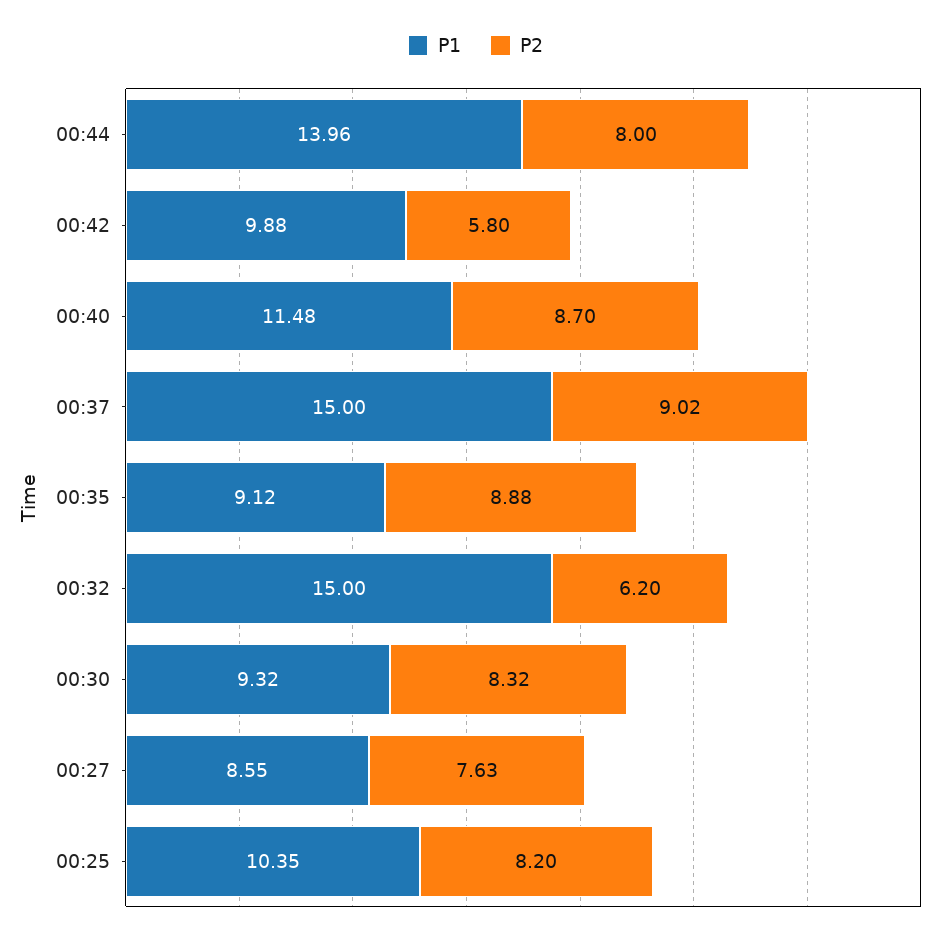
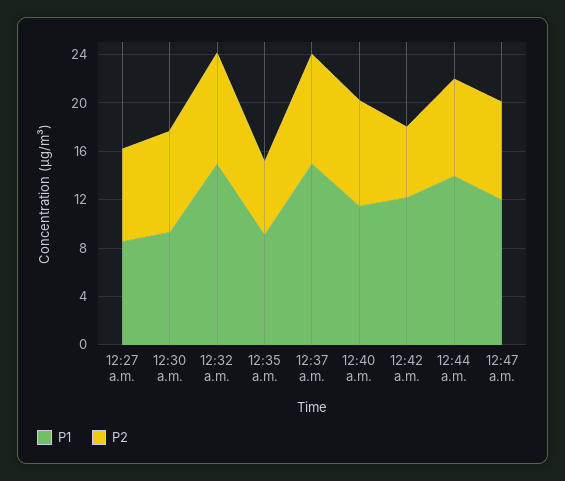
P1, 00:42: 9.88 -> 12
P2, 00:35: 8.88 -> 6
P2, 00:32: 6.2 -> 9
P1, 00:25: 10.35 -> none
P2, 00:25: 8.2 -> none
P1, 12:47 a.m.: none -> 12
P2, 12:47 a.m.: none -> 8

